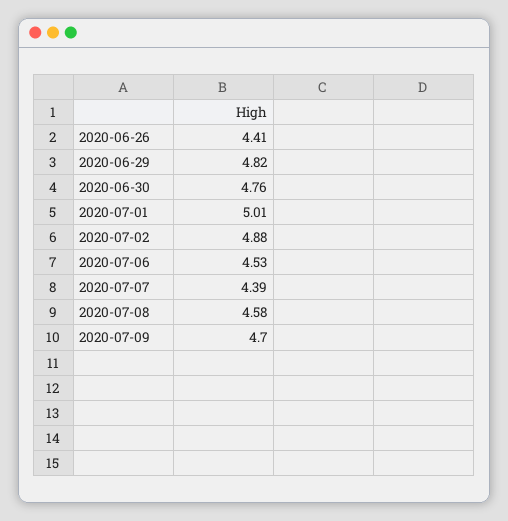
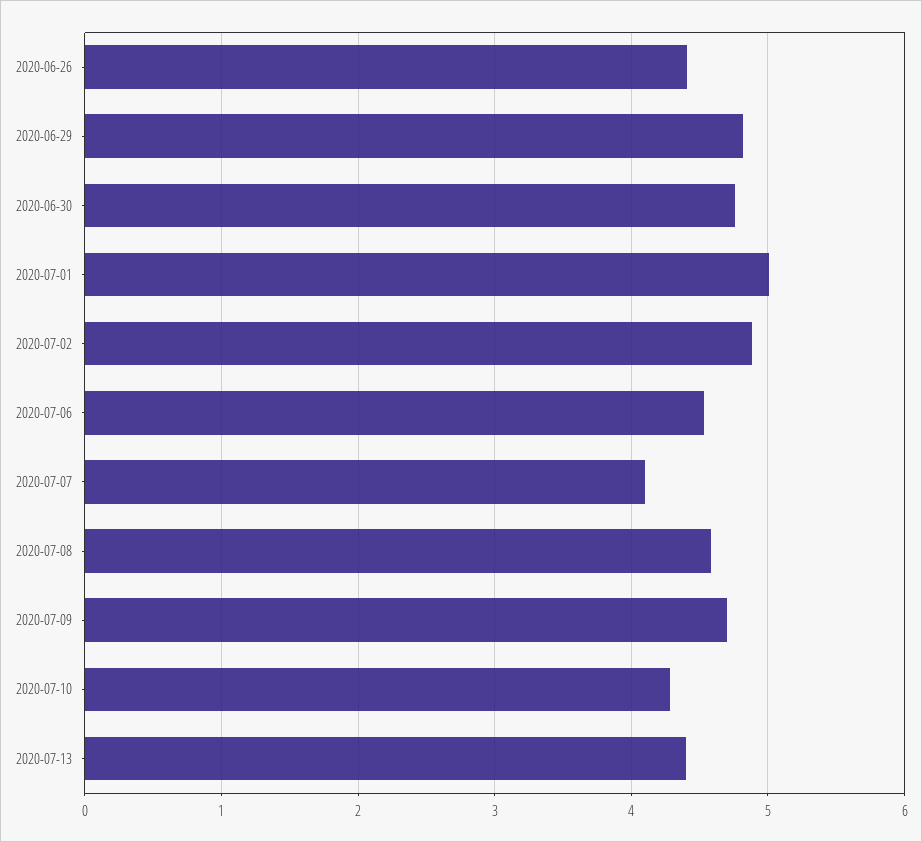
2020-07-07: 4.39 -> 4.1
2020-07-10: none -> 4.3
2020-07-13: none -> 4.4

